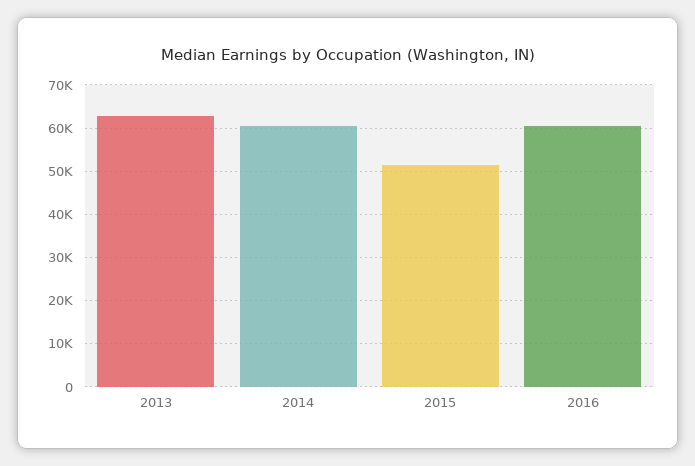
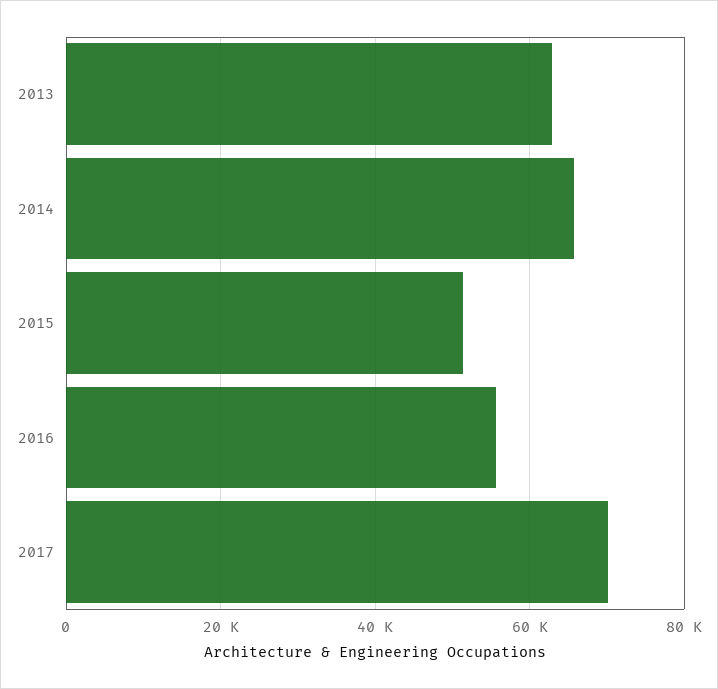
2014: 60000 -> 66000
2016: 60000 -> 56000
2017: none -> 70000

